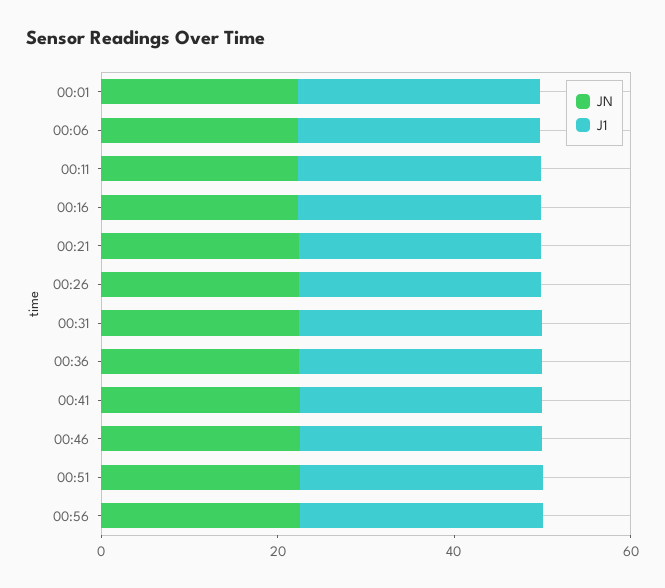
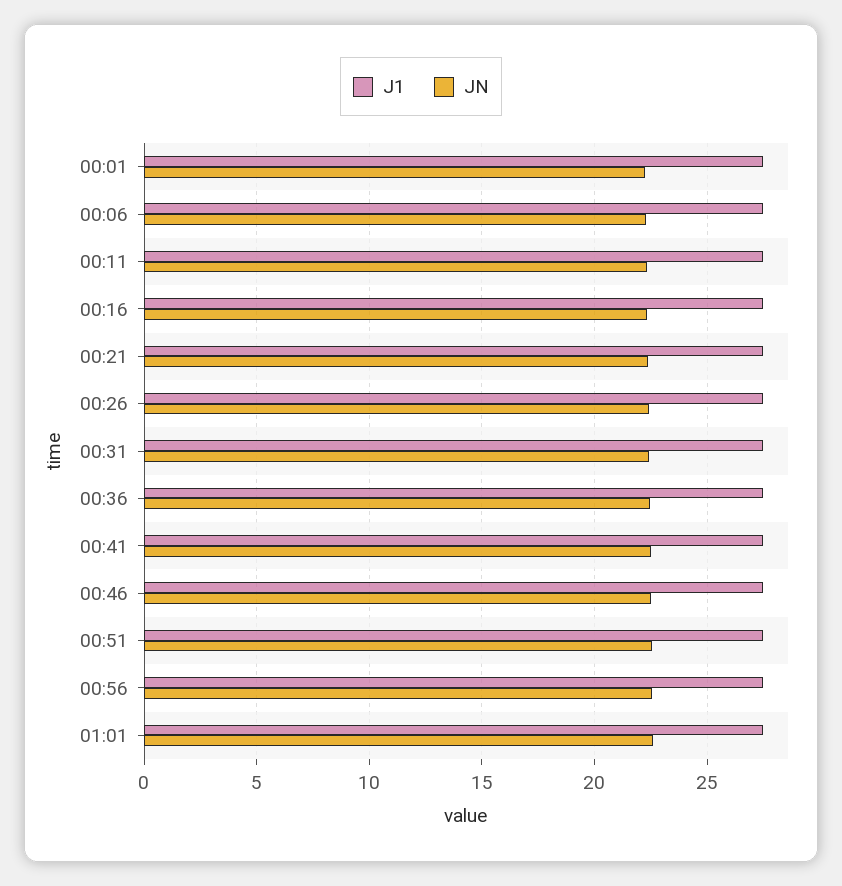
J1, 01:01: none -> 27.5
JN, 01:01: none -> 22.5

